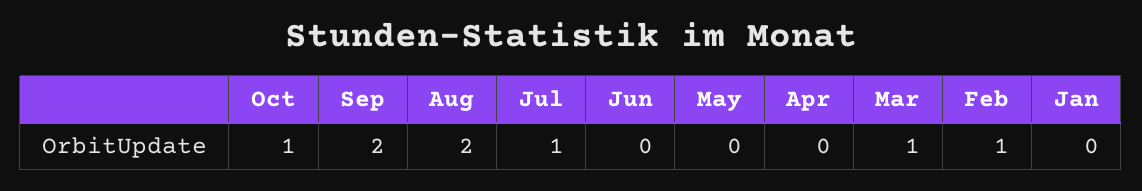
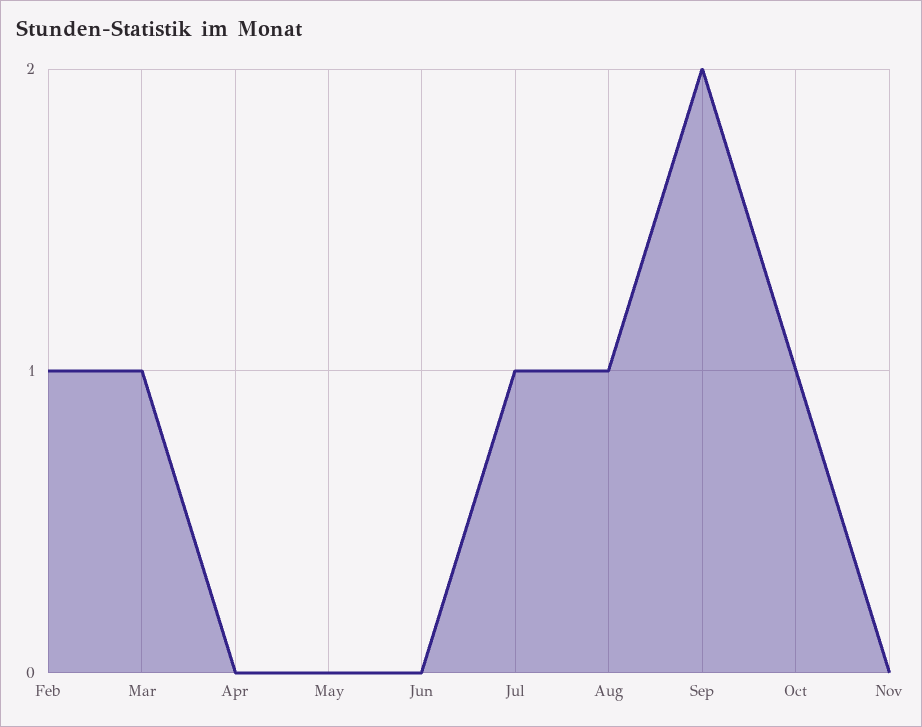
Aug: 2 -> 1
Jan: 0 -> none
Nov: none -> 0

